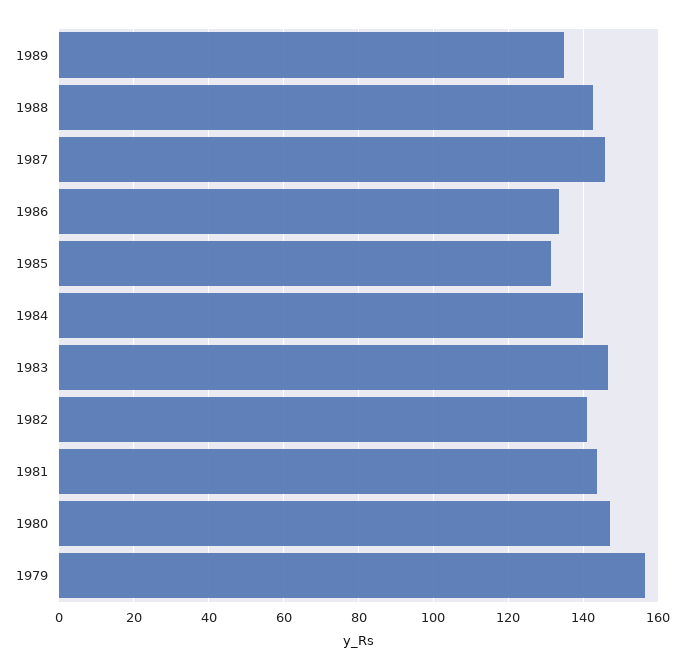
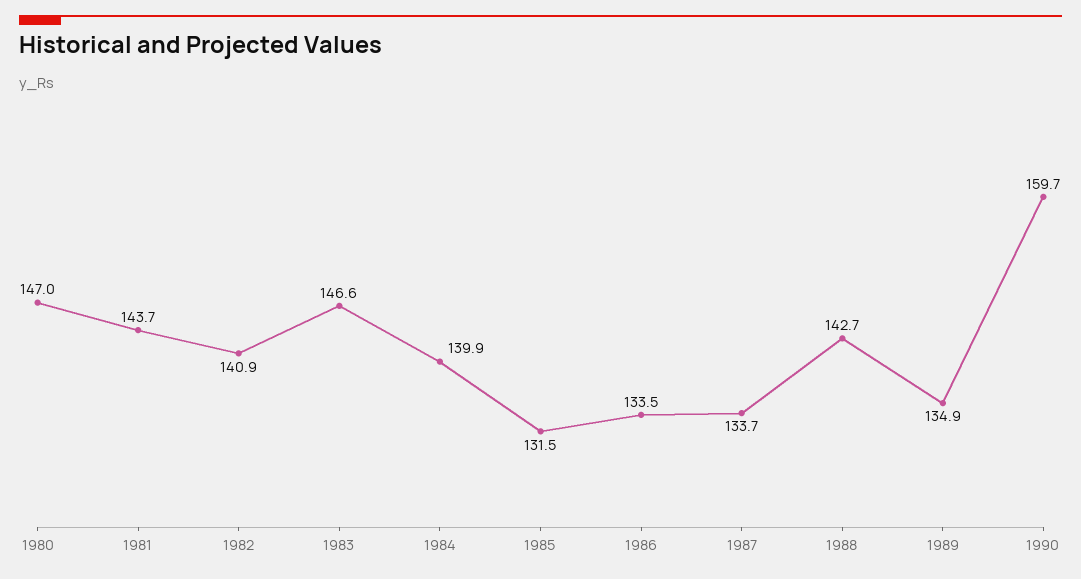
1987: 146 -> 133.7
1979: 156 -> none
1990: none -> 159.7

